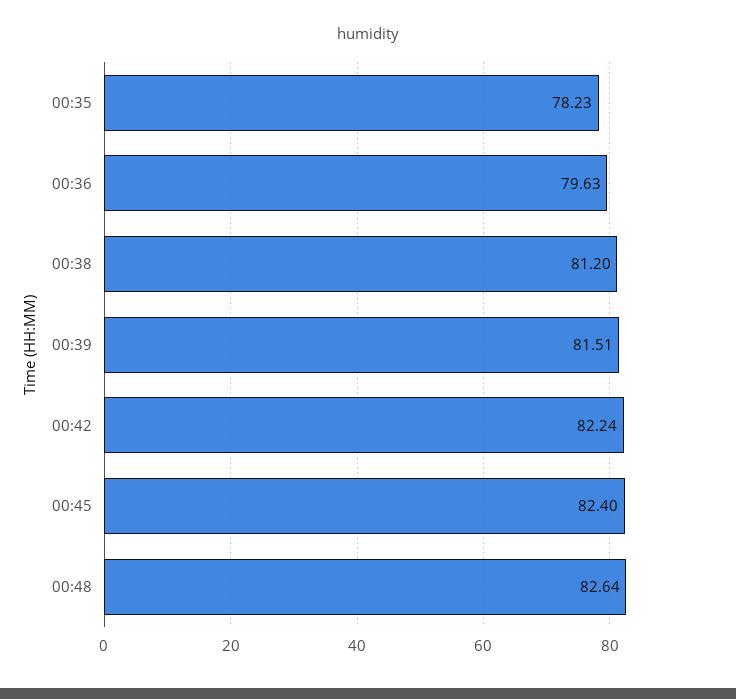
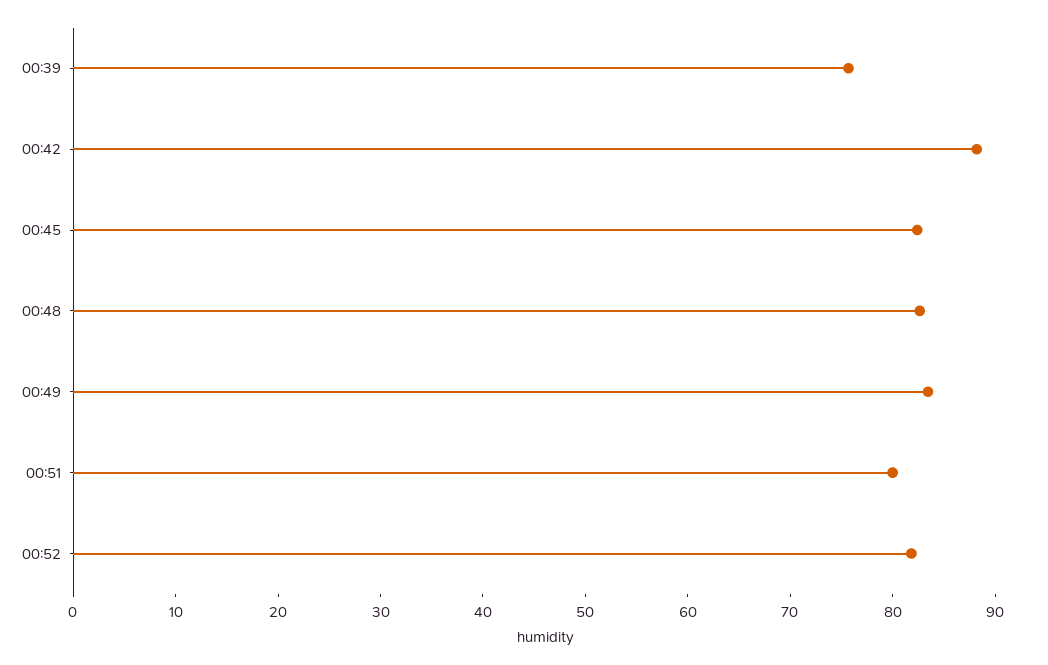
00:35: 78.23 -> none
00:36: 79.63 -> none
00:38: 81.2 -> none
00:39: 81.51 -> 76
00:42: 82.24 -> 88
00:49: none -> 84
00:51: none -> 80
00:52: none -> 82

